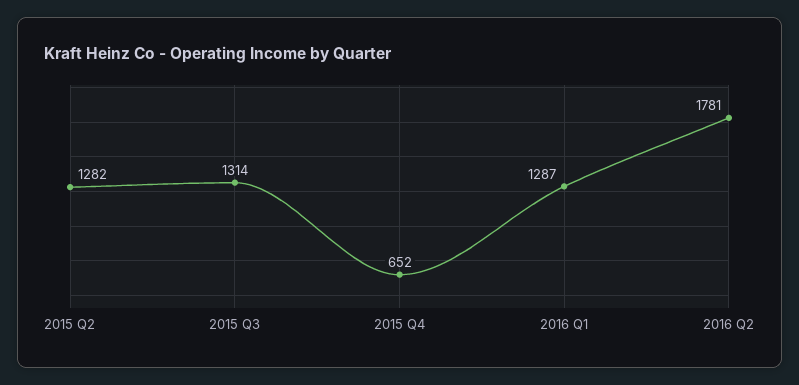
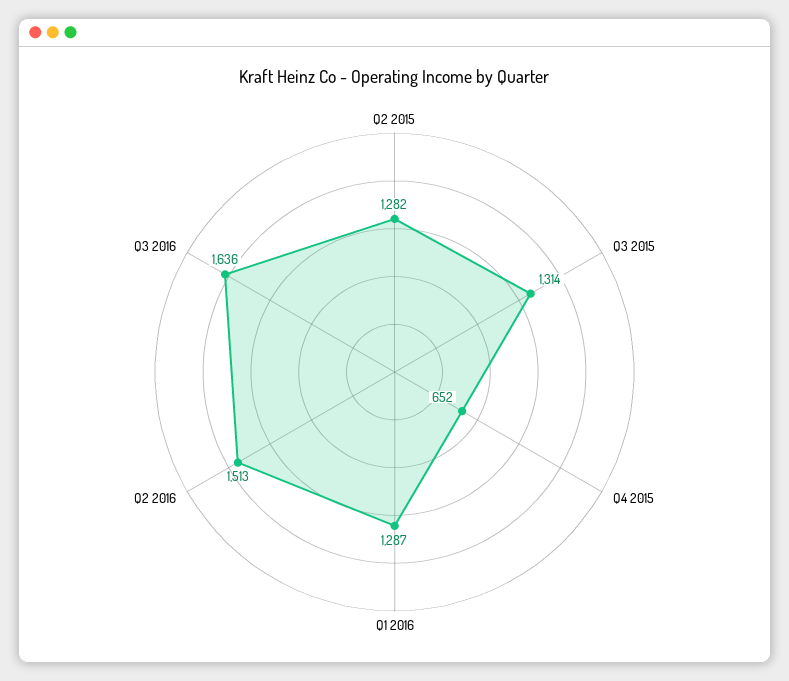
2016 Q2: 1781 -> 1513
Q3 2016: none -> 1636

